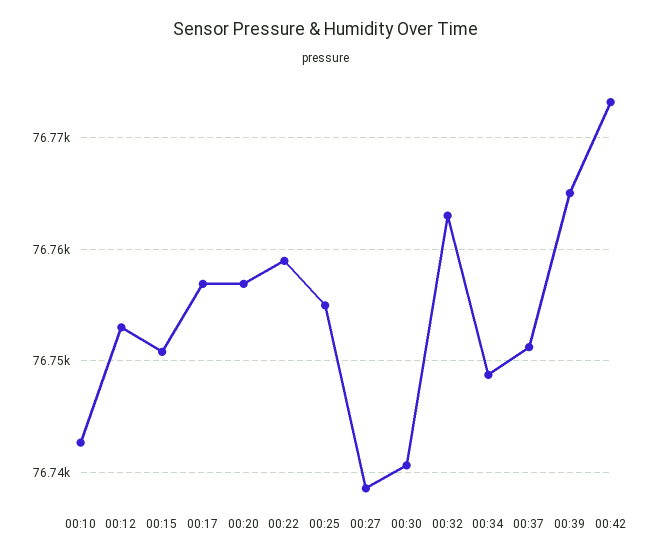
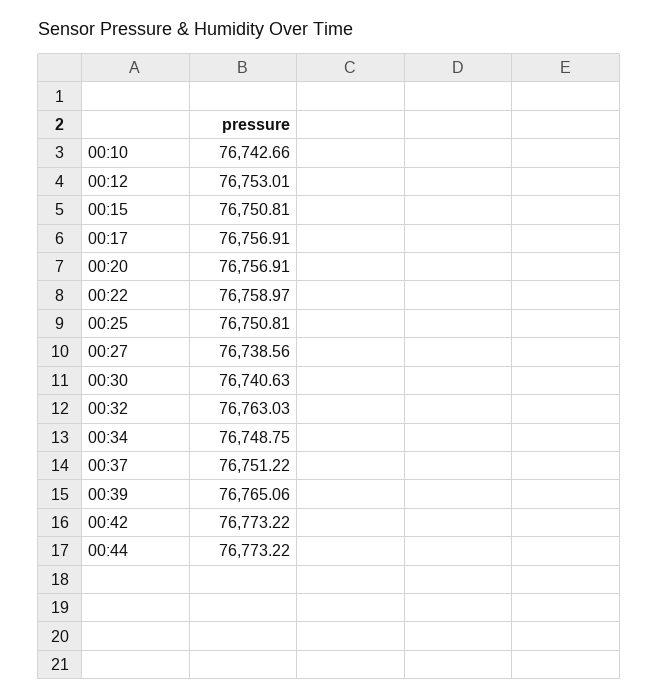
00:25: 76755 -> 76750.81
00:44: none -> 76773.22

